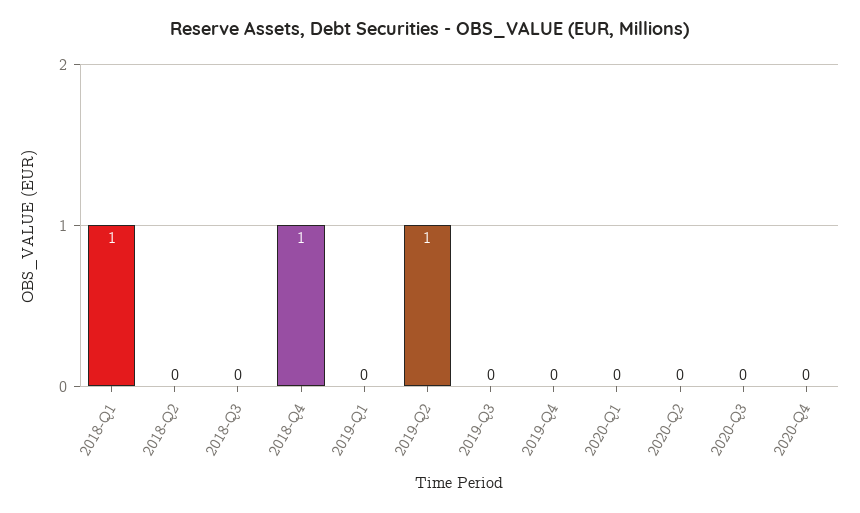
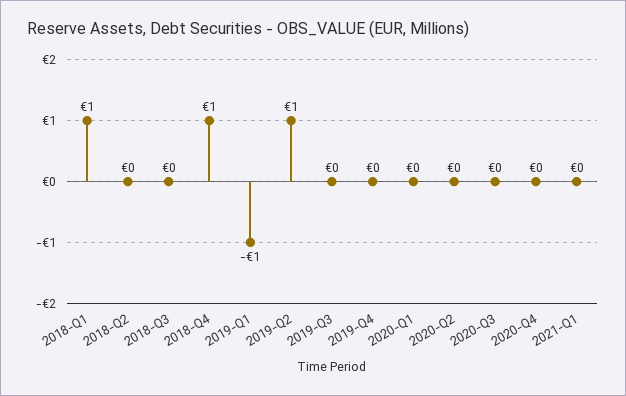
2019-Q1: 0 -> -1
2021-Q1: none -> 0

